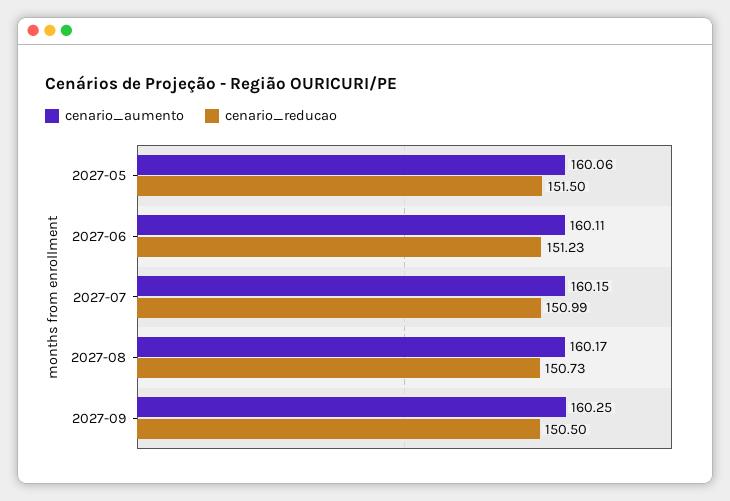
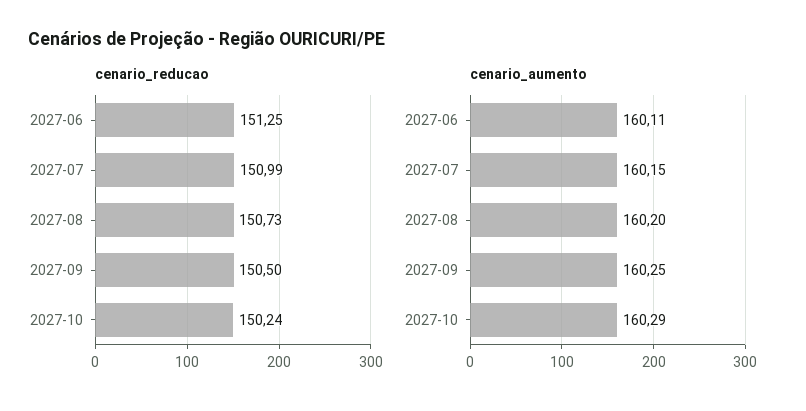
cenario_aumento, 2027-05: 160.06 -> none
cenario_reducao, 2027-05: 151.5 -> none
cenario_reducao, 2027-06: 151.23 -> 151.25
cenario_aumento, 2027-08: 160.17 -> 160.2
cenario_reducao, 2027-10: none -> 150.24
cenario_aumento, 2027-10: none -> 160.29

